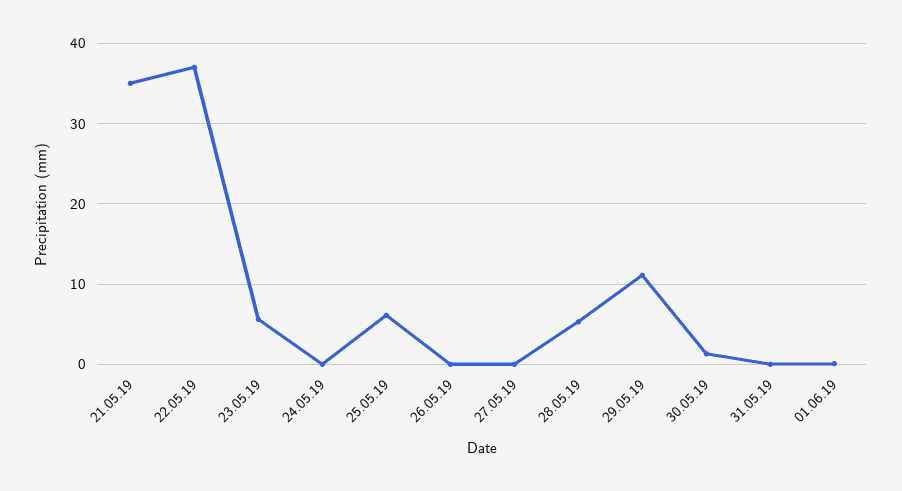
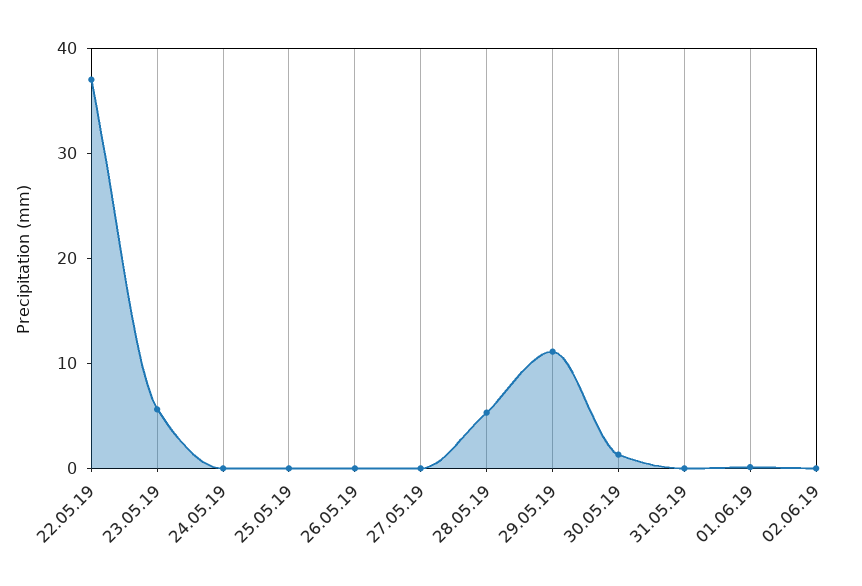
21.05.19: 35 -> none
25.05.19: 6 -> 0
02.06.19: none -> 0

